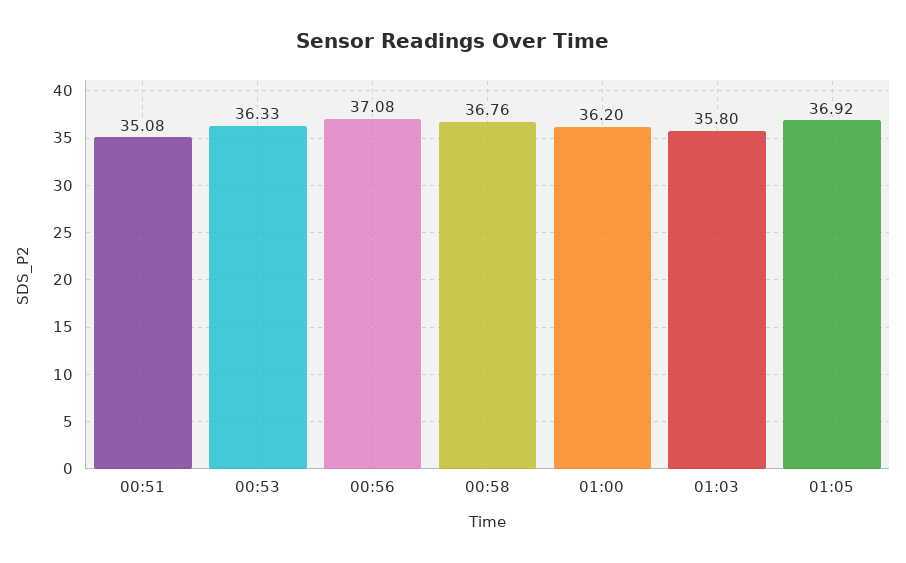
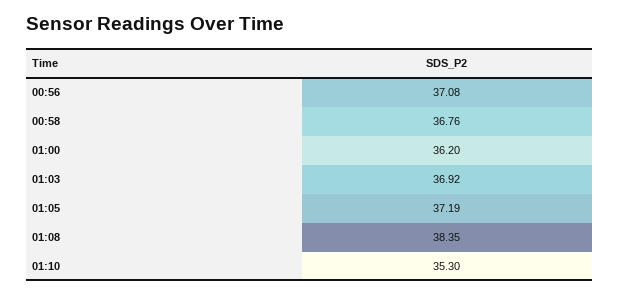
00:51: 35.08 -> none
00:53: 36.33 -> none
01:03: 35.8 -> 36.92
01:05: 36.92 -> 37.19
01:08: none -> 38.35
01:10: none -> 35.3

